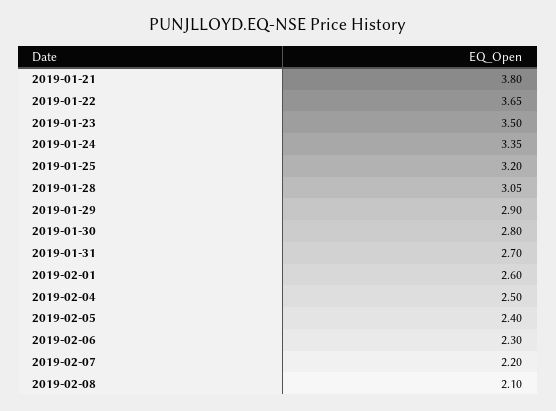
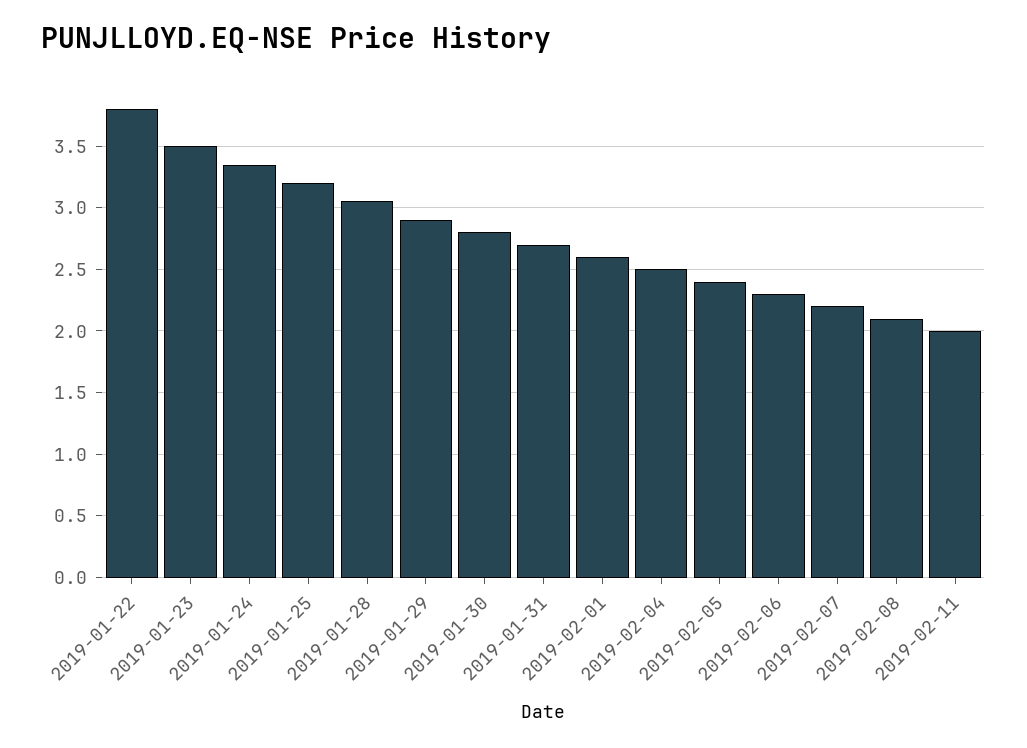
2019-01-21: 3.8 -> none
2019-01-22: 3.65 -> 3.8
2019-02-11: none -> 2

